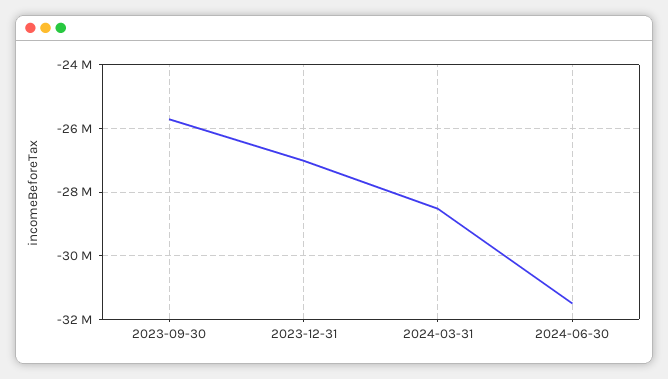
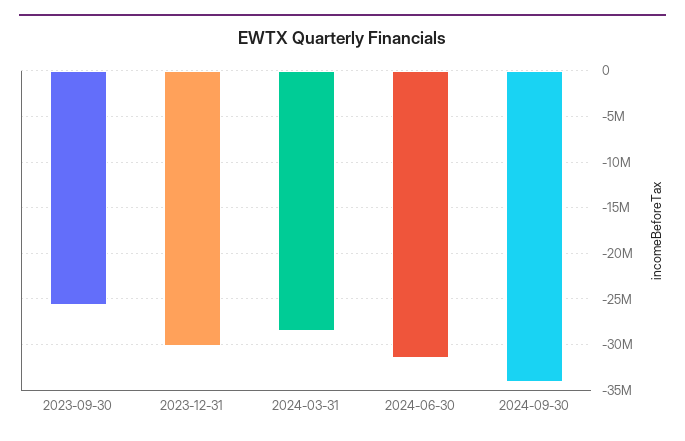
2023-12-31: -27000000 -> -30000000
2024-09-30: none -> -34000000

